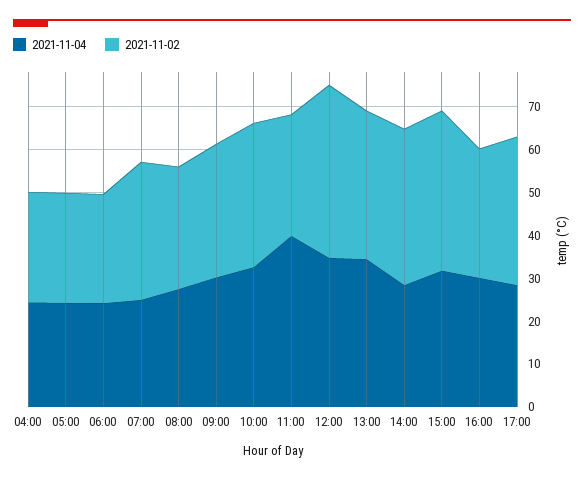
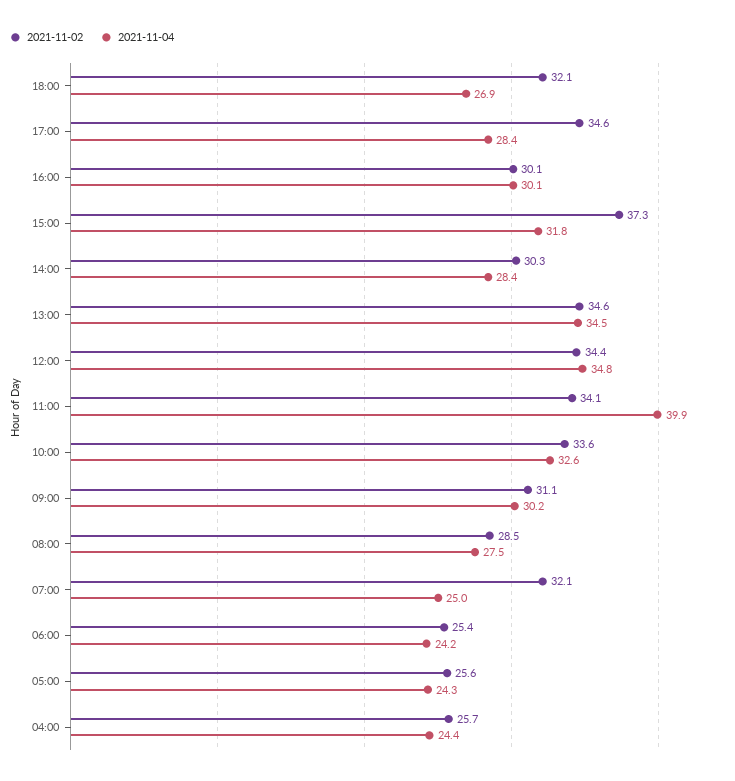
2021-11-02, 11:00: 28 -> 34.1
2021-11-02, 12:00: 40 -> 34.4
2021-11-02, 14:00: 36 -> 30.3
2021-11-02, 18:00: none -> 32.1
2021-11-04, 18:00: none -> 26.9

